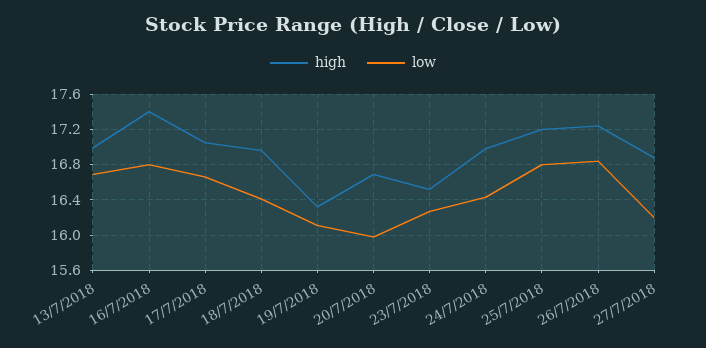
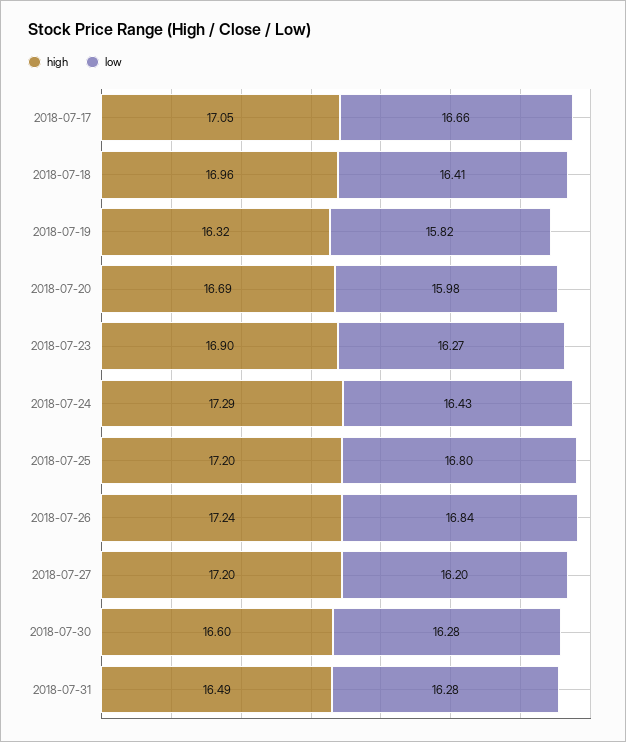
high, 13/7/2018: 17 -> none
low, 13/7/2018: 16.7 -> none
high, 16/7/2018: 17.4 -> none
low, 16/7/2018: 16.8 -> none
low, 19/7/2018: 16.1 -> 15.82
high, 23/7/2018: 16.5 -> 16.9
high, 24/7/2018: 17 -> 17.29
high, 27/7/2018: 16.9 -> 17.2
high, 2018-07-30: none -> 16.6
low, 2018-07-30: none -> 16.28
high, 2018-07-31: none -> 16.49
low, 2018-07-31: none -> 16.28

